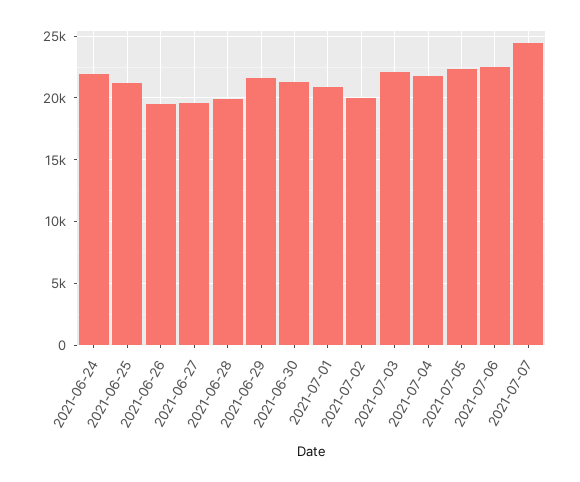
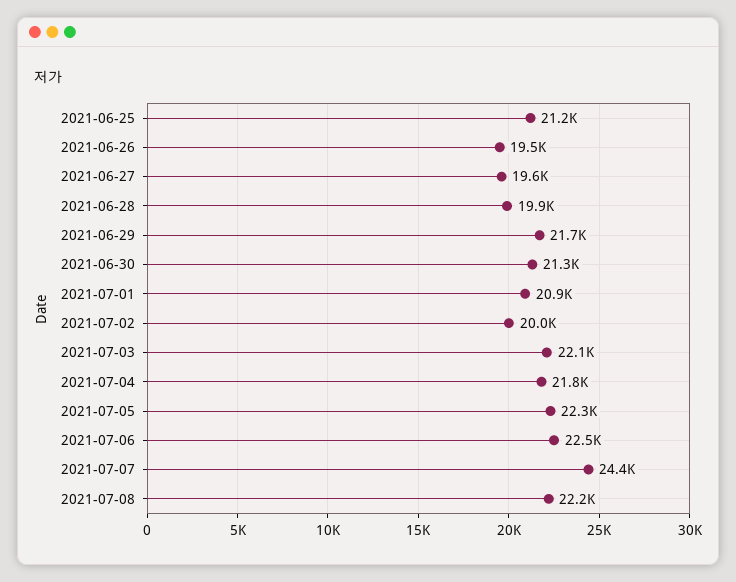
2021-06-24: 22000 -> none
2021-07-08: none -> 22200

